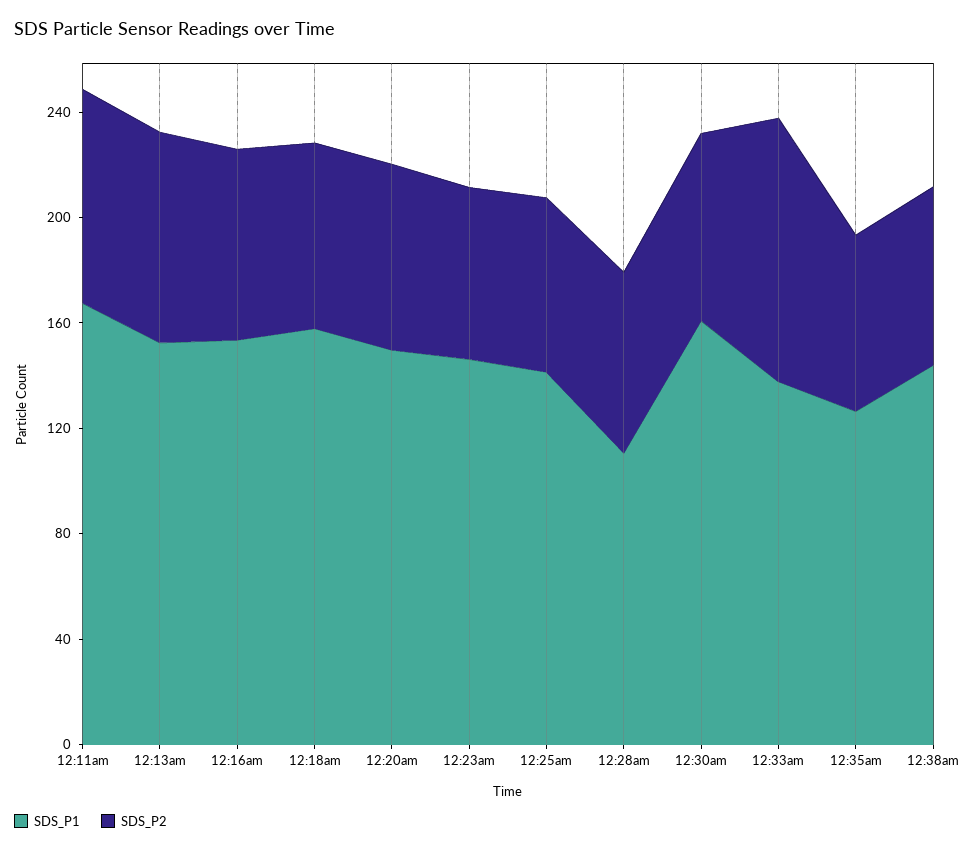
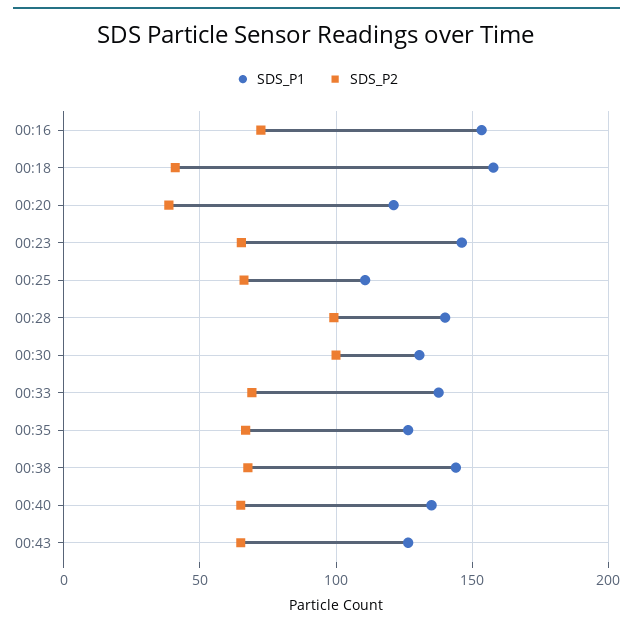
SDS_P1, 12:11am: 170 -> none
SDS_P2, 12:11am: 80 -> none
SDS_P1, 12:13am: 150 -> none
SDS_P2, 12:13am: 80 -> none
SDS_P2, 12:18am: 70 -> 40
SDS_P1, 12:20am: 150 -> 120
SDS_P2, 12:20am: 70 -> 40
SDS_P1, 12:25am: 140 -> 110
SDS_P1, 12:28am: 110 -> 140
SDS_P2, 12:28am: 70 -> 100
SDS_P1, 12:30am: 160 -> 130
SDS_P2, 12:30am: 70 -> 100
SDS_P2, 12:33am: 100 -> 70
SDS_P1, 00:40: none -> 135
SDS_P2, 00:40: none -> 65
SDS_P1, 00:43: none -> 125
SDS_P2, 00:43: none -> 65

